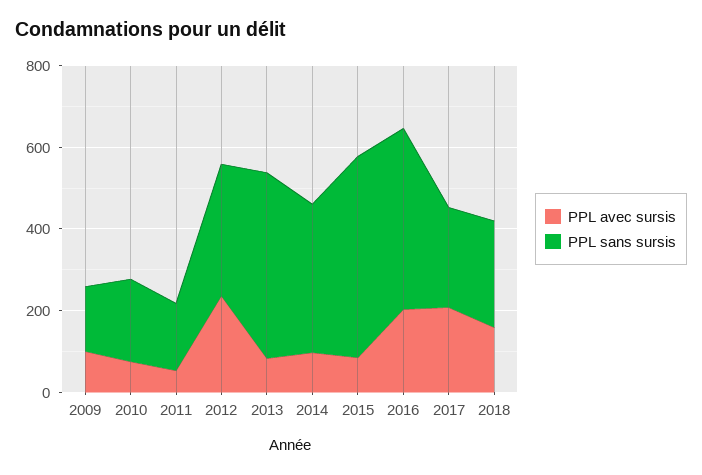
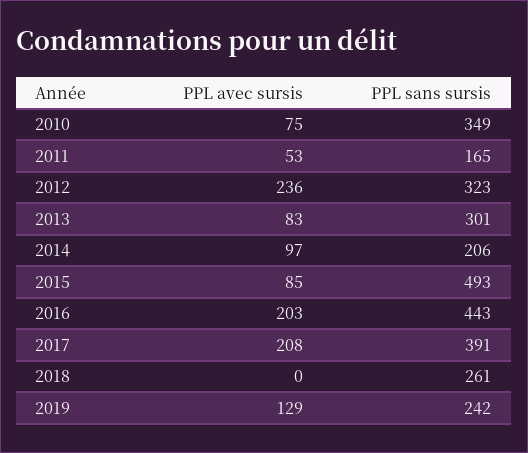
PPL avec sursis, 2009: 100 -> none
PPL sans sursis, 2009: 150 -> none
PPL sans sursis, 2010: 200 -> 349
PPL sans sursis, 2013: 450 -> 301
PPL sans sursis, 2014: 350 -> 206
PPL sans sursis, 2017: 250 -> 391
PPL avec sursis, 2018: 150 -> 0
PPL avec sursis, 2019: none -> 129
PPL sans sursis, 2019: none -> 242

